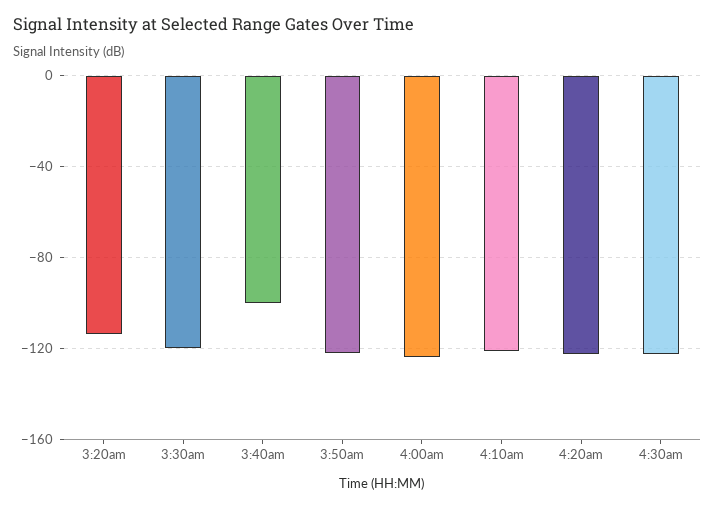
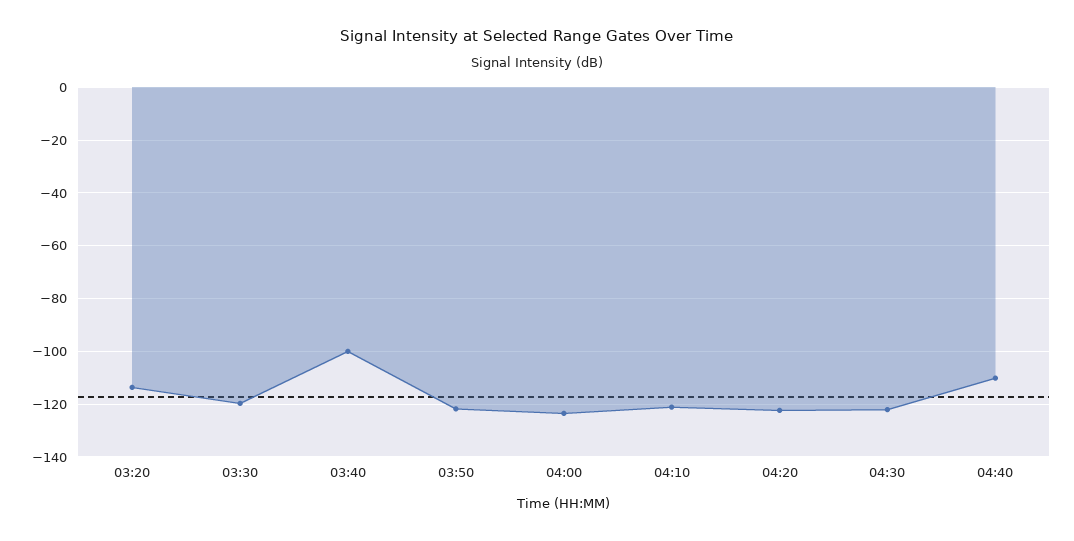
04:40: none -> -110

